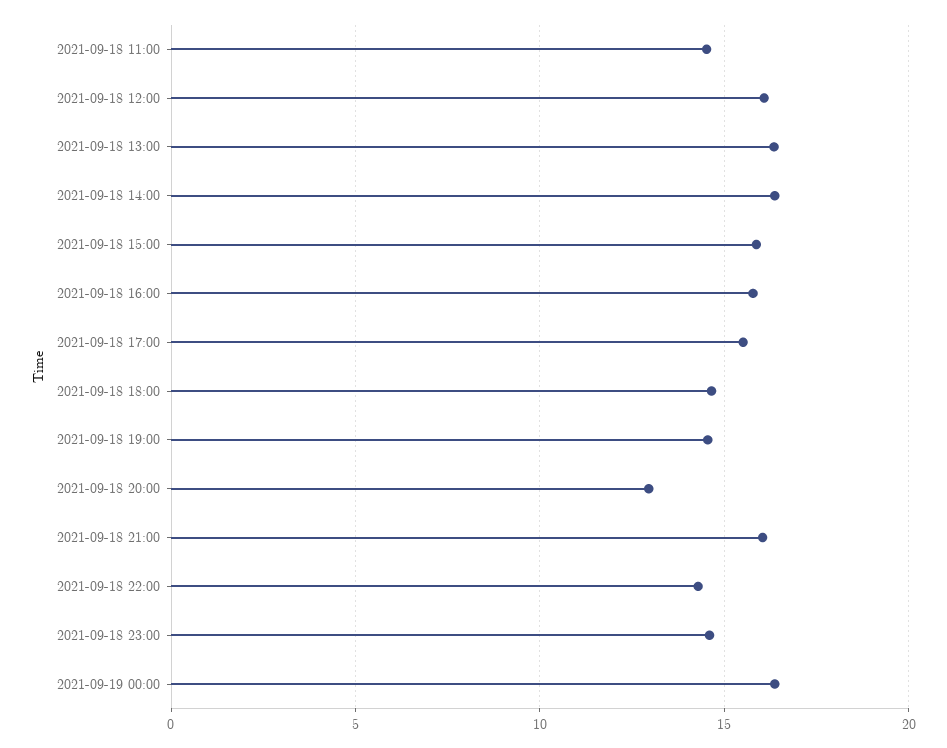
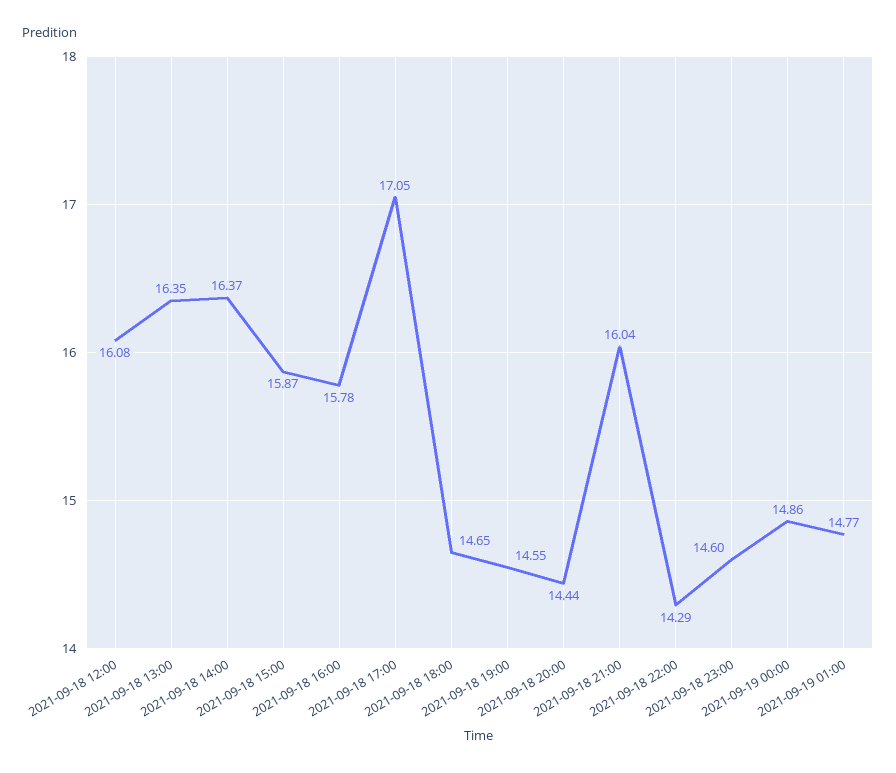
2021-09-18 11:00: 14.5 -> none
2021-09-18 17:00: 15.5 -> 17.05
2021-09-18 20:00: 13 -> 14.44
2021-09-19 00:00: 16.5 -> 14.86
2021-09-19 01:00: none -> 14.77

